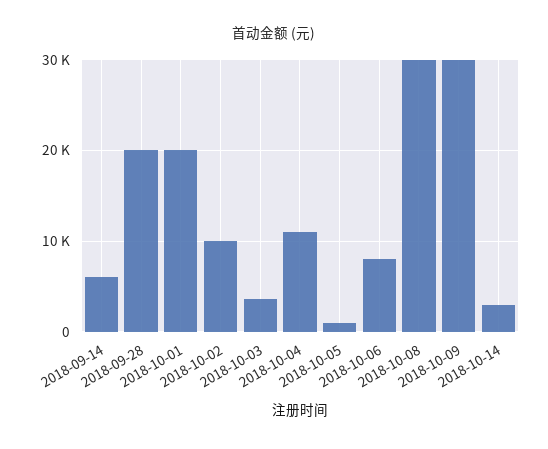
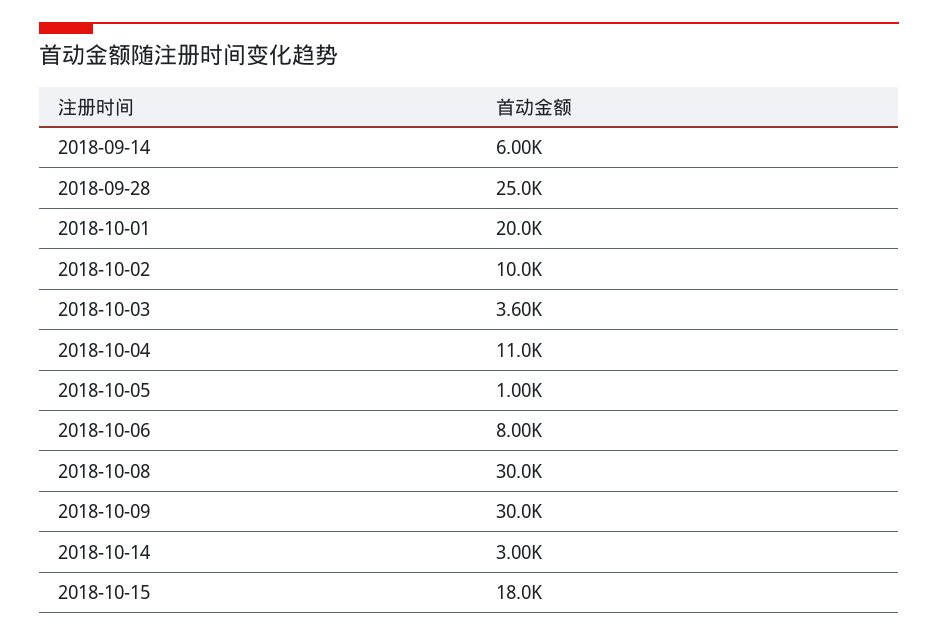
2018-09-28: 20000 -> 25000
2018-10-15: none -> 18000

